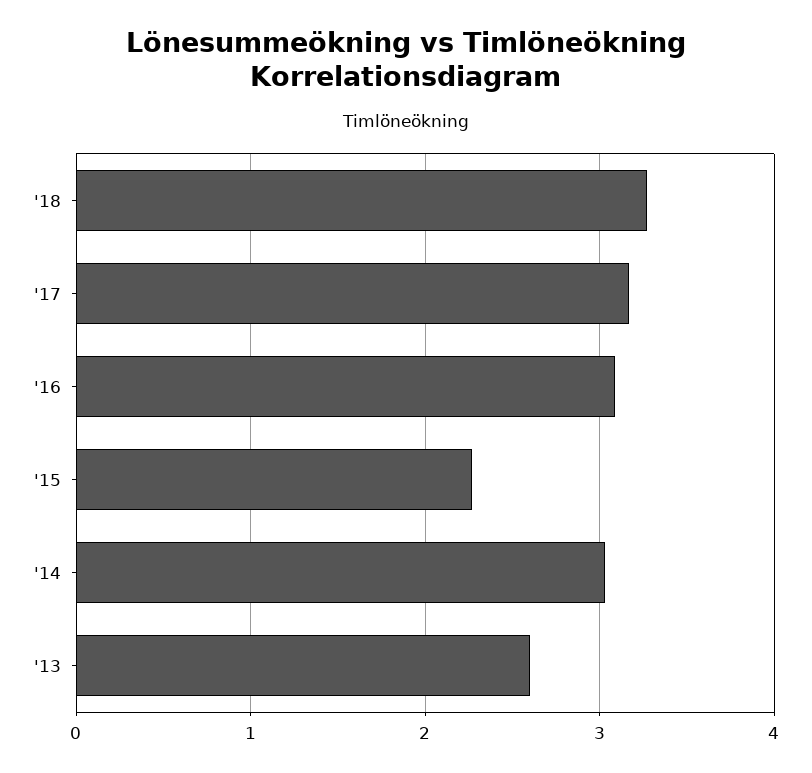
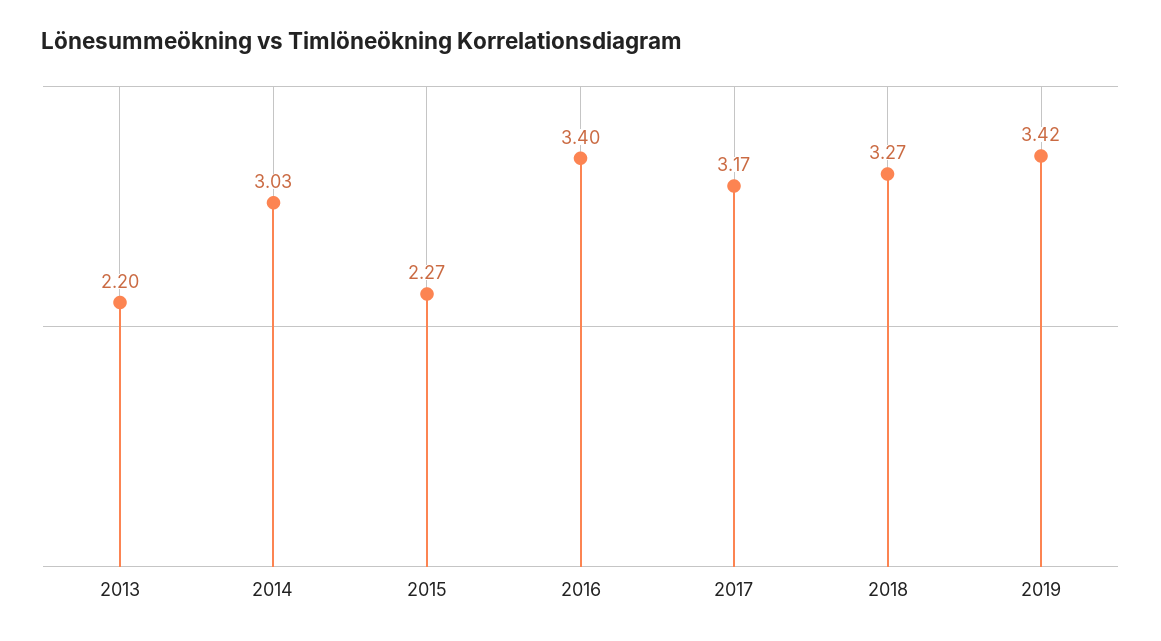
'16: 3.1 -> 3.4
'13: 2.6 -> 2.2
2019: none -> 3.42

